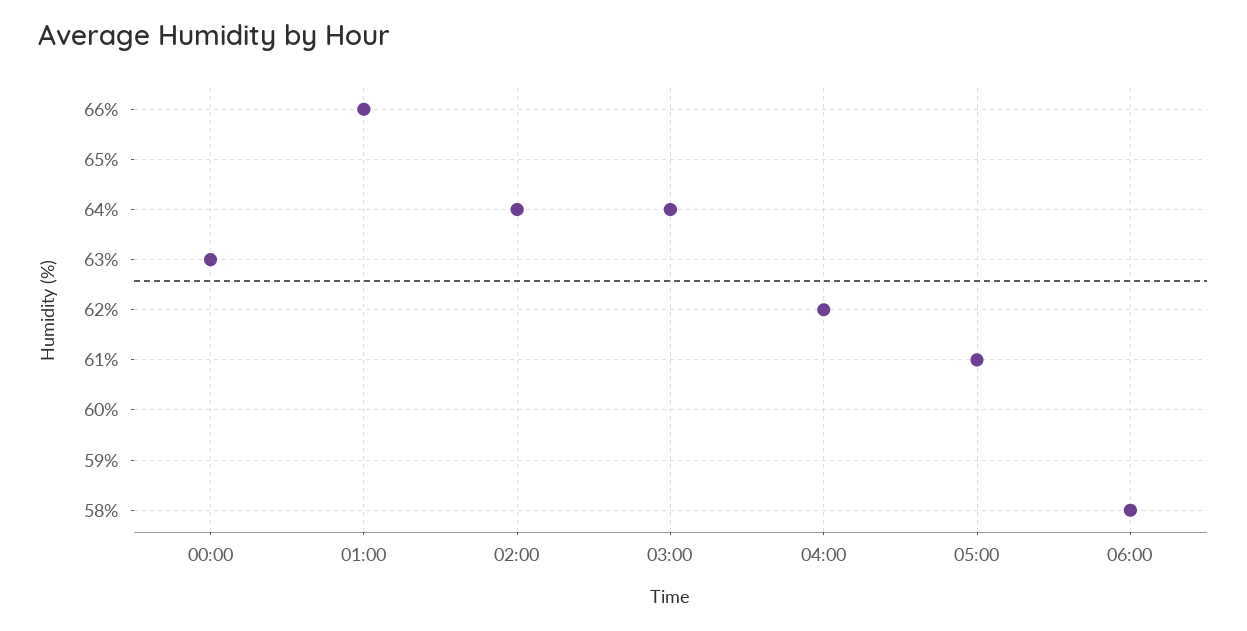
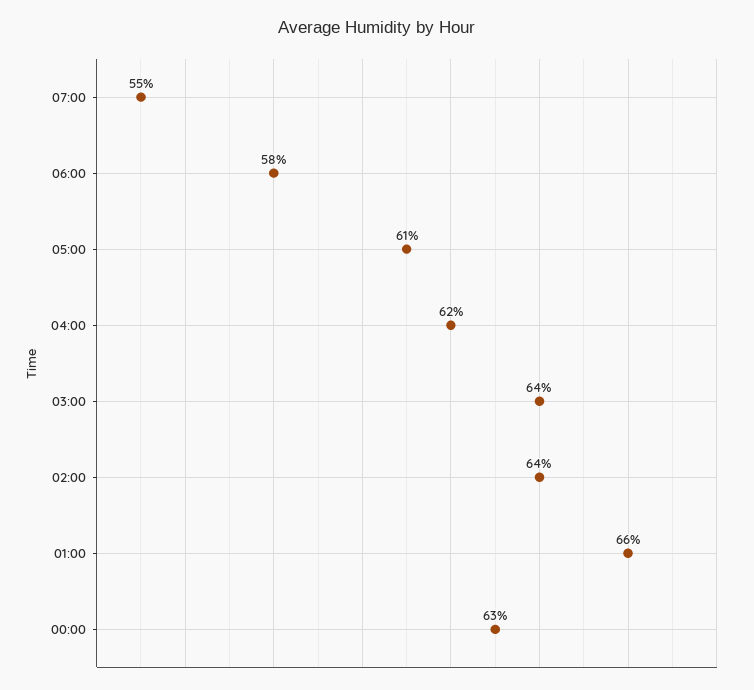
07:00: none -> 55

